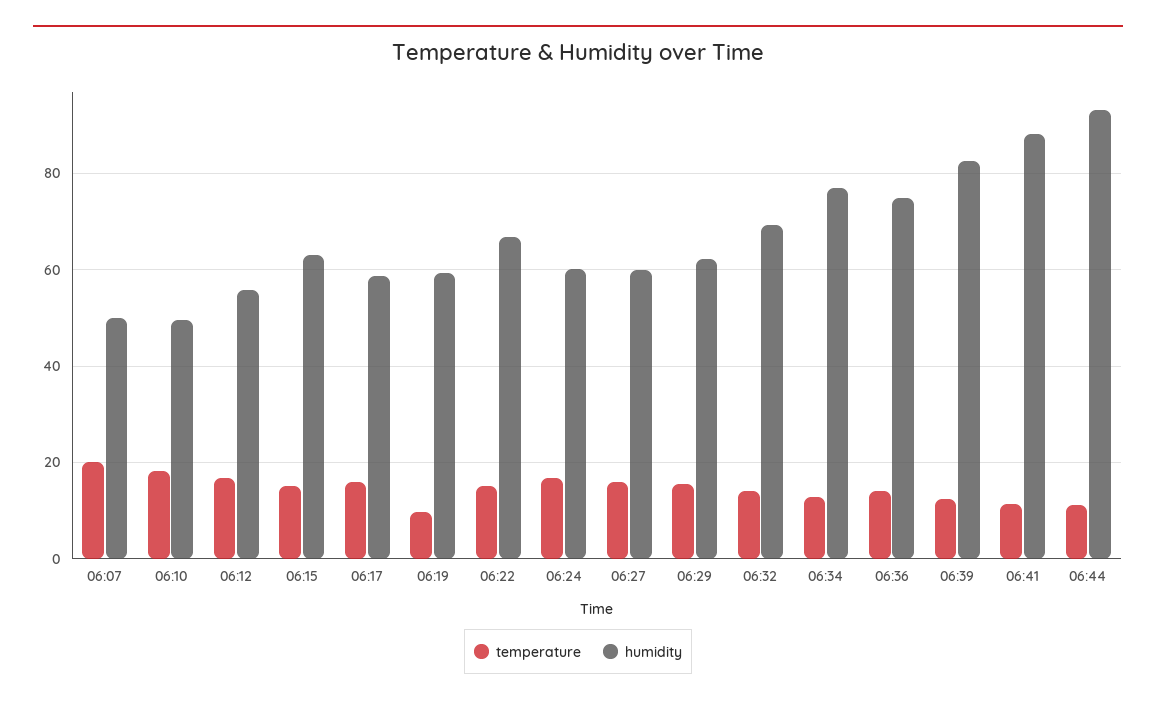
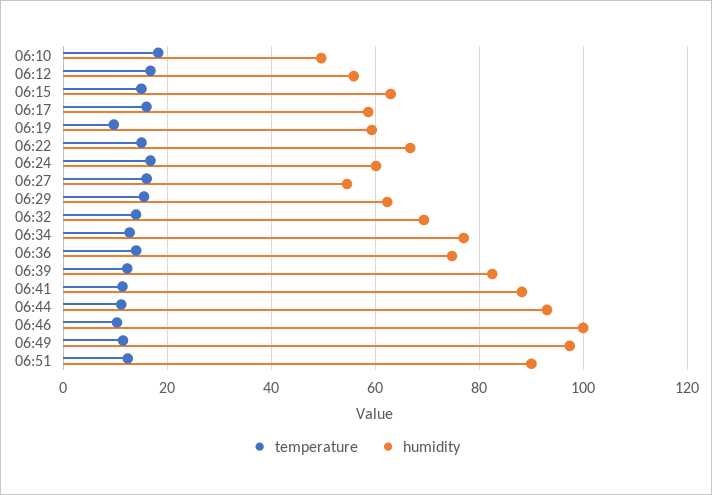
temperature, 06:07: 20 -> none
humidity, 06:07: 50 -> none
humidity, 06:27: 60 -> 54
temperature, 06:46: none -> 10
humidity, 06:46: none -> 100
temperature, 06:49: none -> 12
humidity, 06:49: none -> 98
temperature, 06:51: none -> 12
humidity, 06:51: none -> 90

